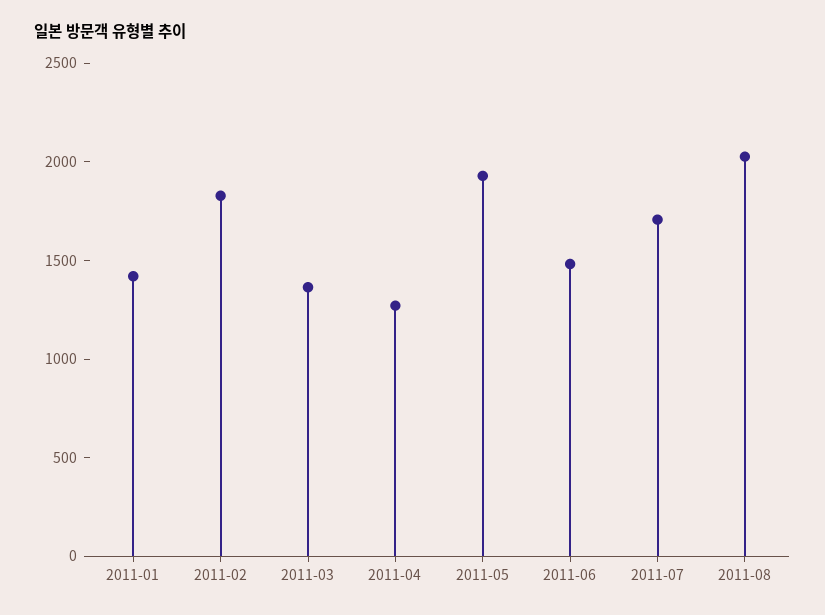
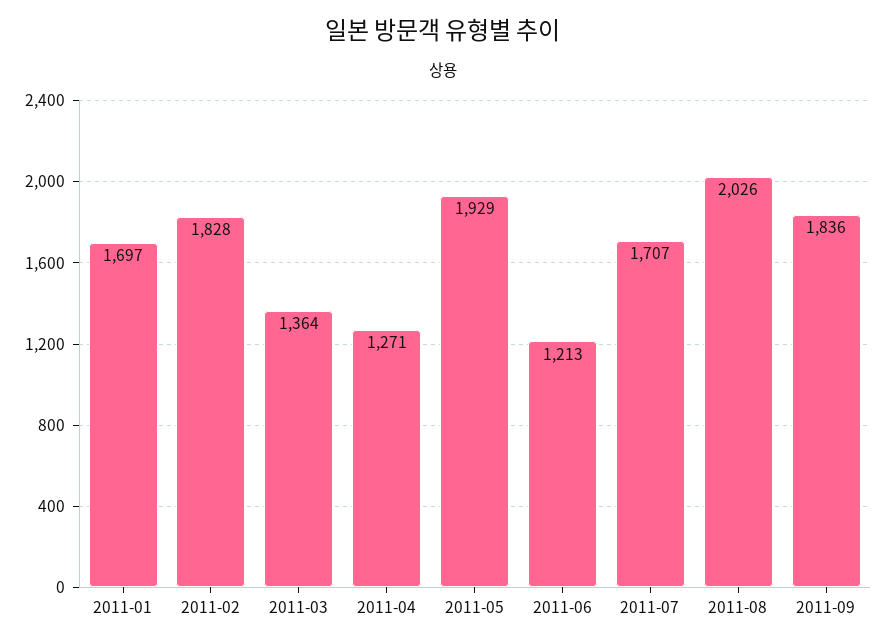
2011-01: 1400 -> 1697
2011-06: 1500 -> 1213
2011-09: none -> 1836

